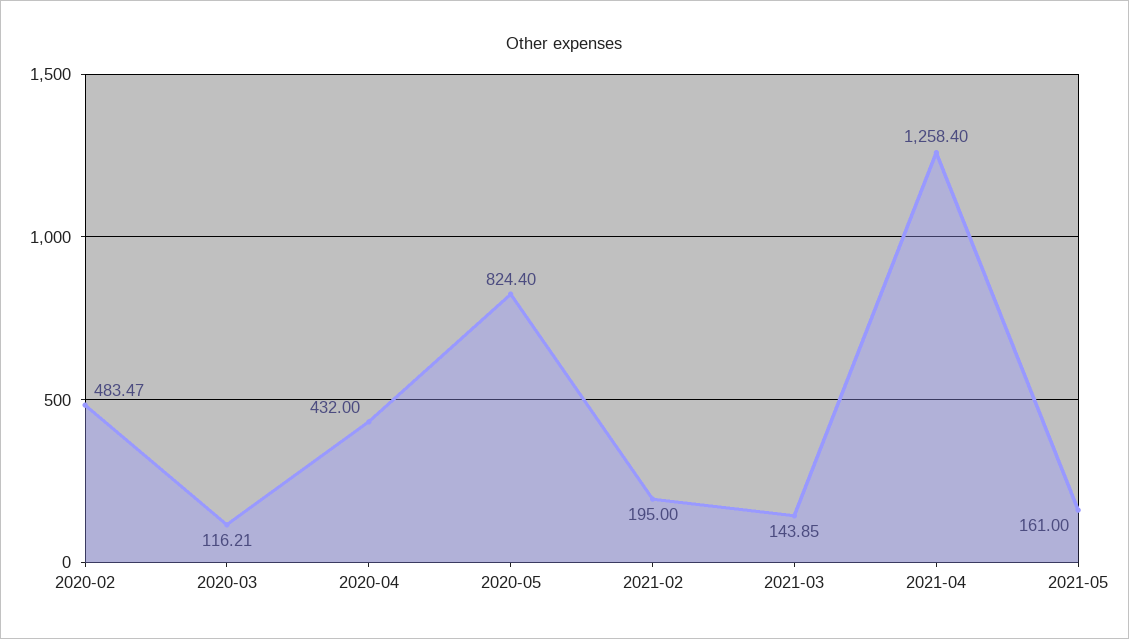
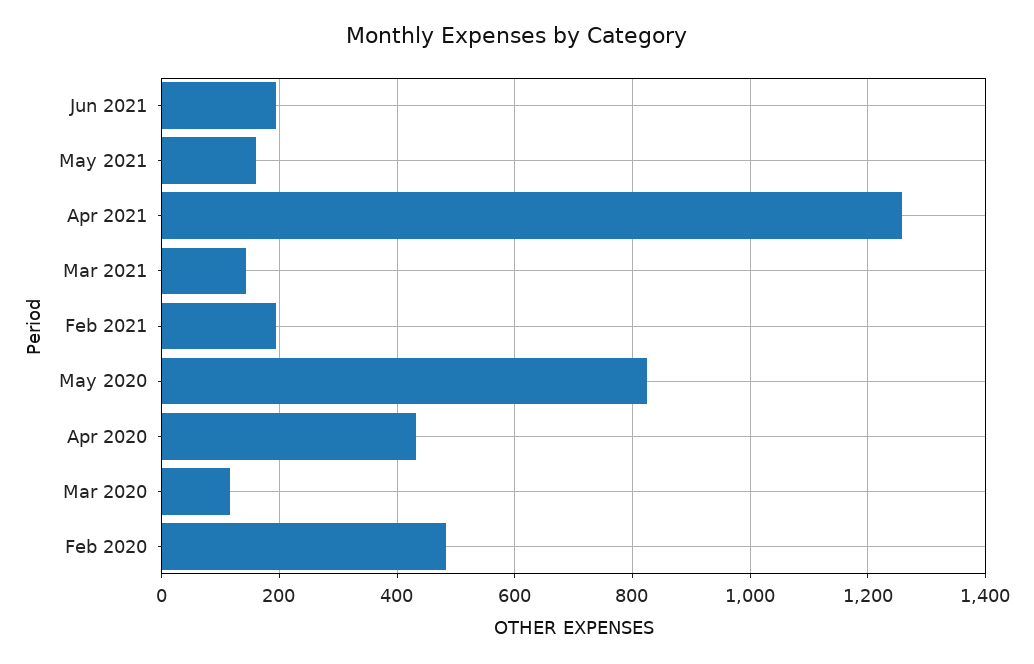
Jun 2021: none -> 200

